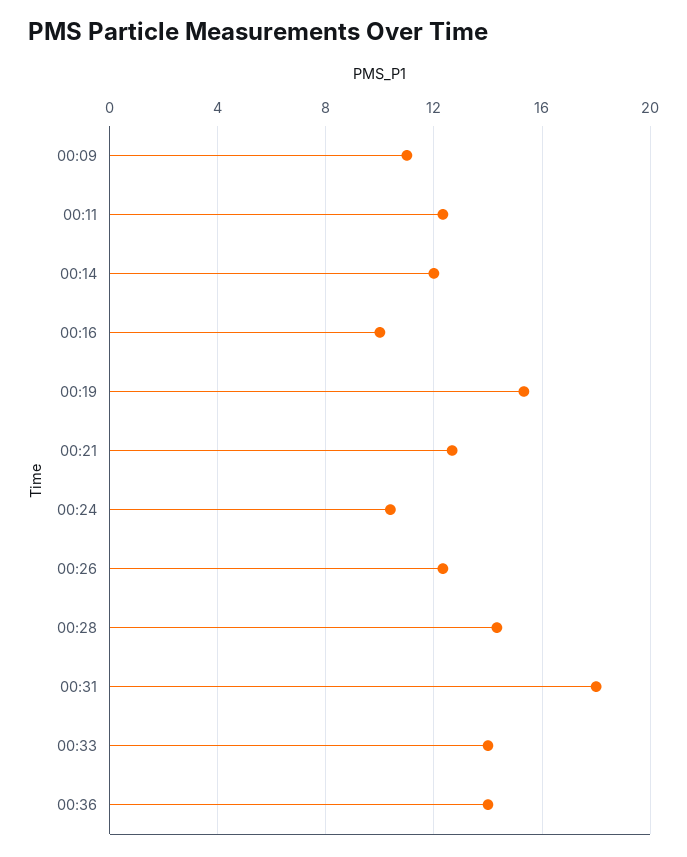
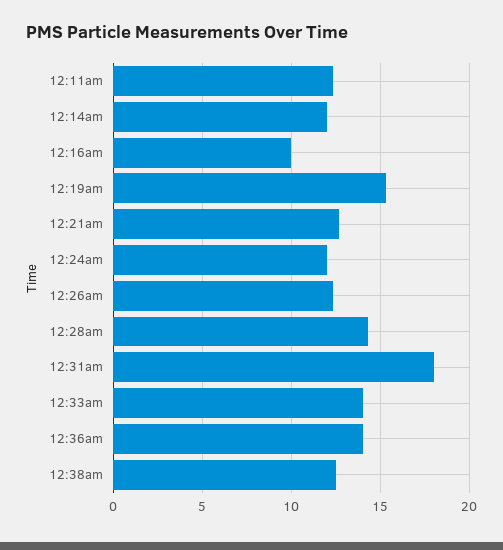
00:09: 11 -> none
00:24: 10.5 -> 12
12:38am: none -> 12.5

